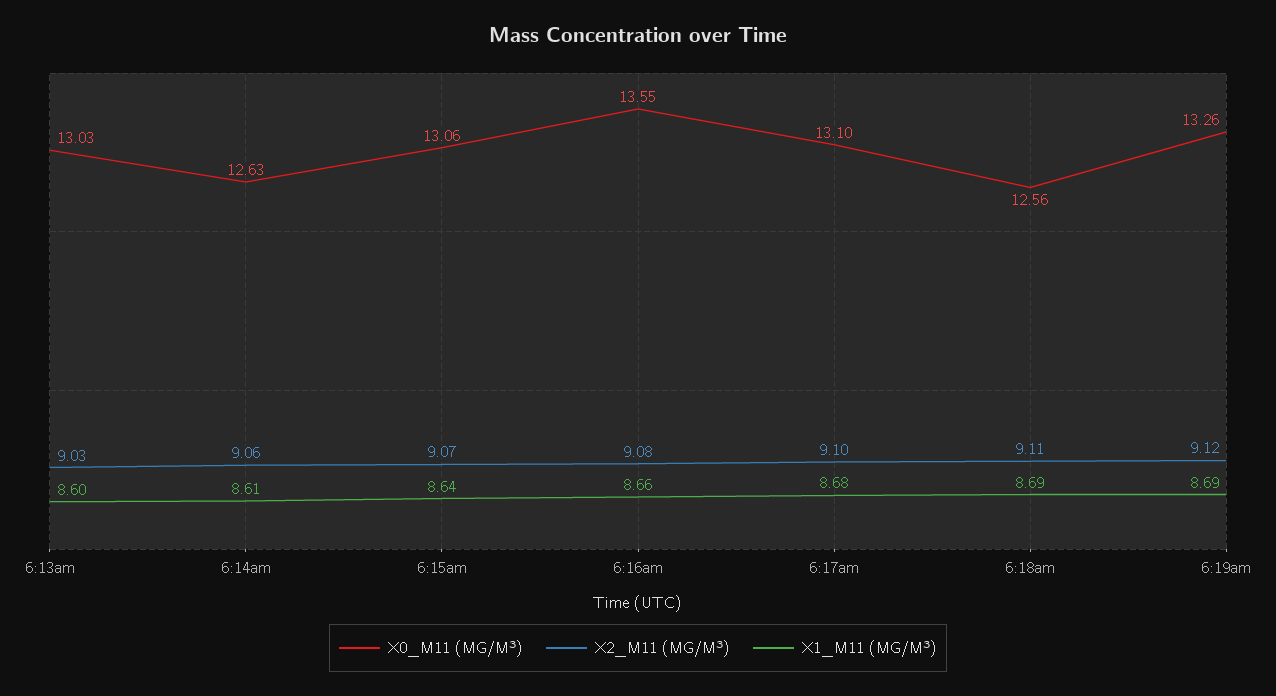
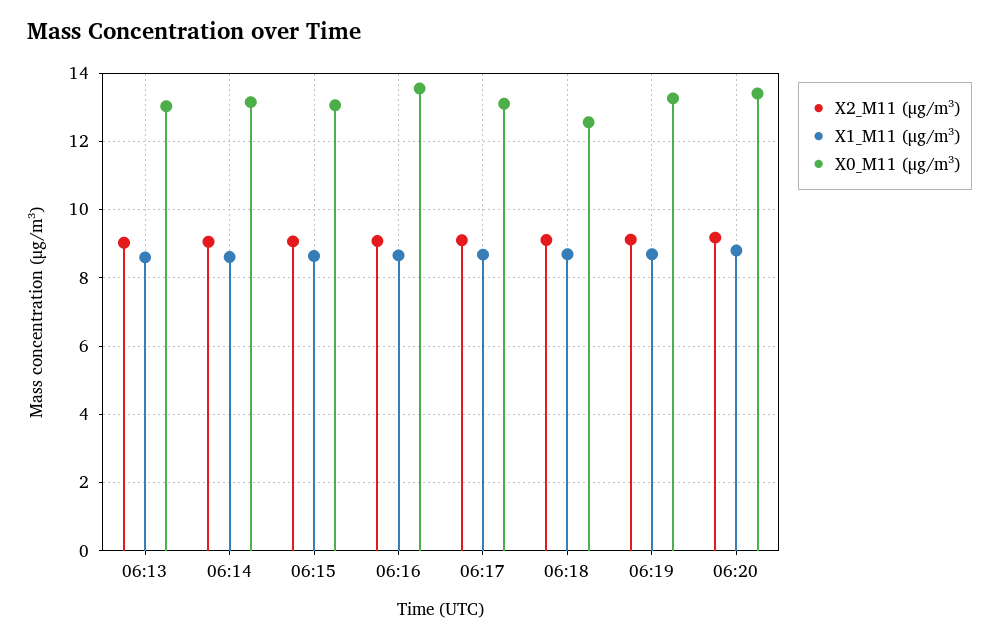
X0_M11 (ΜG/M³), 6:14am: 12.63 -> 13.2
X2_M11 (ΜG/M³), 06:20: none -> 9.2
X1_M11 (ΜG/M³), 06:20: none -> 8.8
X0_M11 (ΜG/M³), 06:20: none -> 13.4

